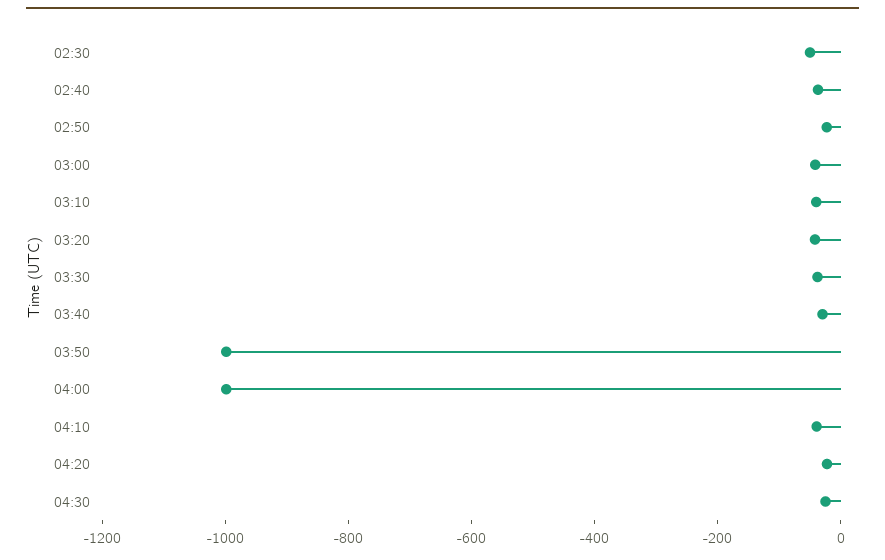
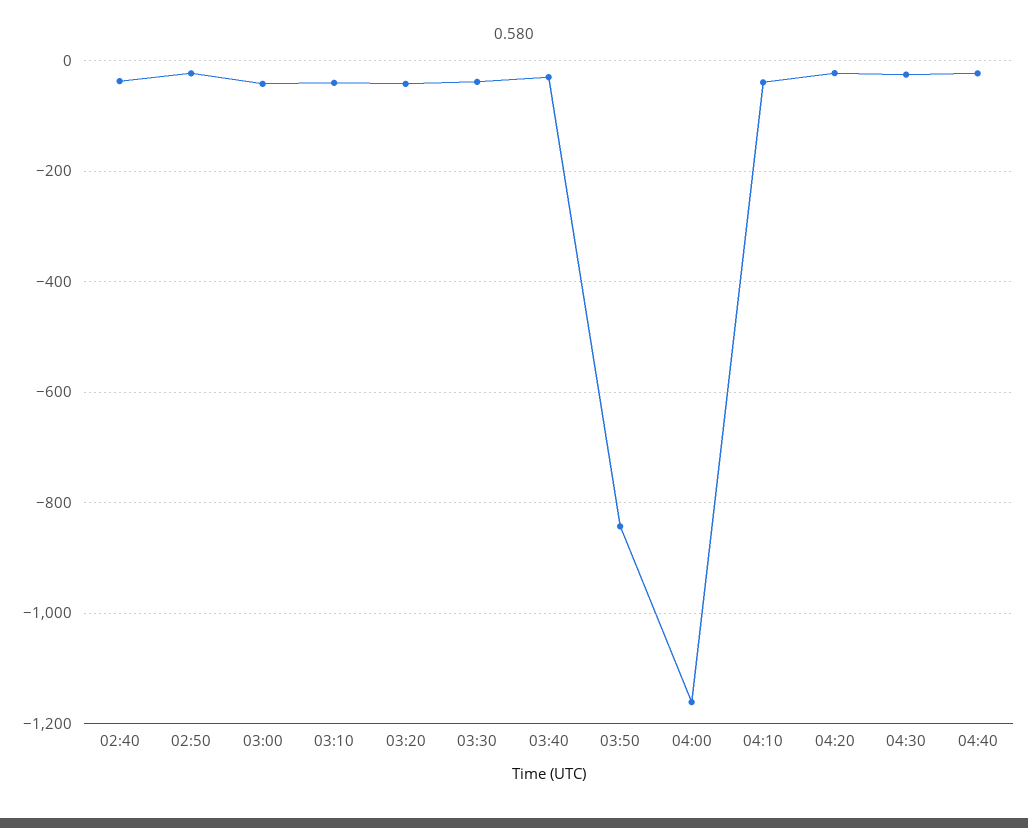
02:30: -50 -> none
03:50: -1000 -> -840
04:00: -1000 -> -1160
04:40: none -> -20

